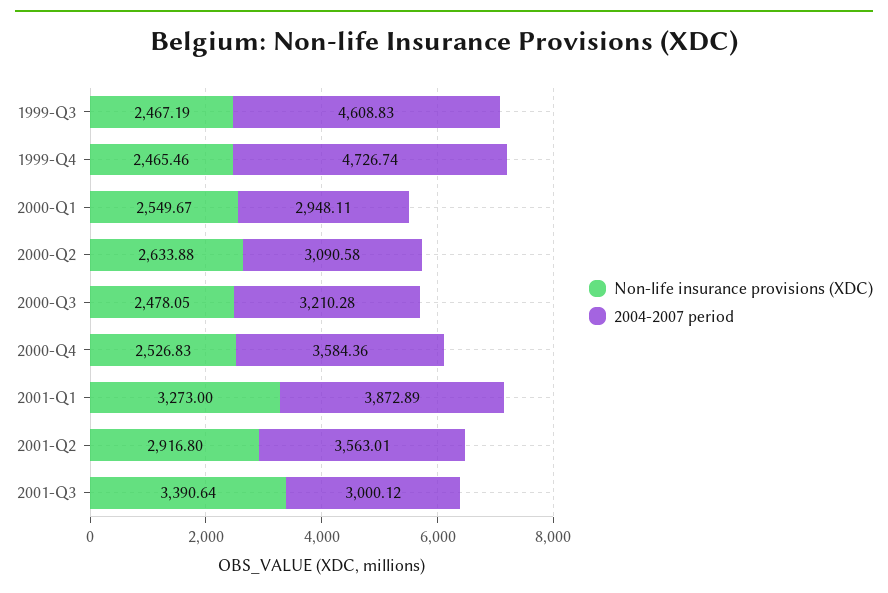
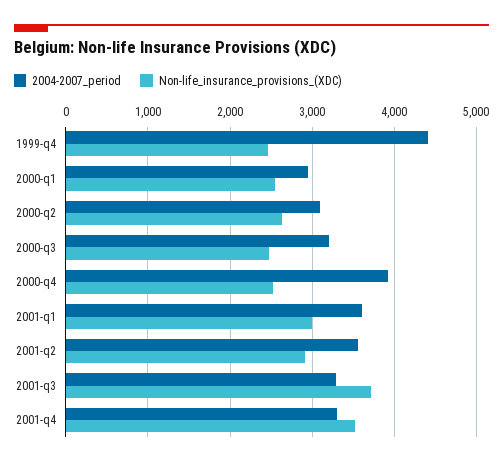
Non-life insurance provisions (XDC), 1999-Q3: 2467.19 -> none
2004-2007 period, 1999-Q3: 4608.83 -> none
2004-2007 period, 1999-Q4: 4726.74 -> 4400
2004-2007 period, 2000-Q4: 3584.36 -> 3900
Non-life insurance provisions (XDC), 2001-Q1: 3273 -> 3000
2004-2007 period, 2001-Q1: 3872.89 -> 3600
Non-life insurance provisions (XDC), 2001-Q3: 3390.64 -> 3700
2004-2007 period, 2001-Q3: 3000.12 -> 3300
2004-2007 period, 2001-q4: none -> 3300
Non-life insurance provisions (XDC), 2001-q4: none -> 3500

